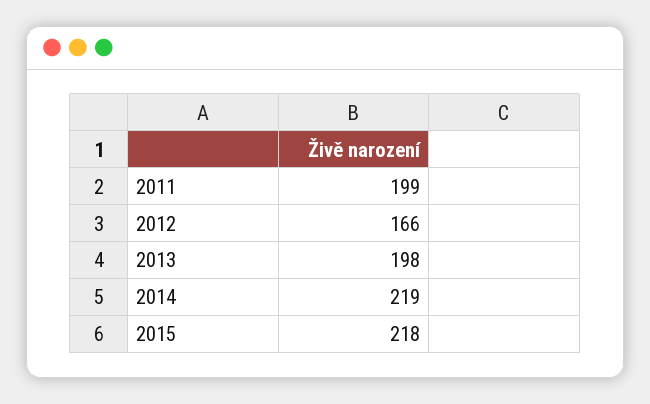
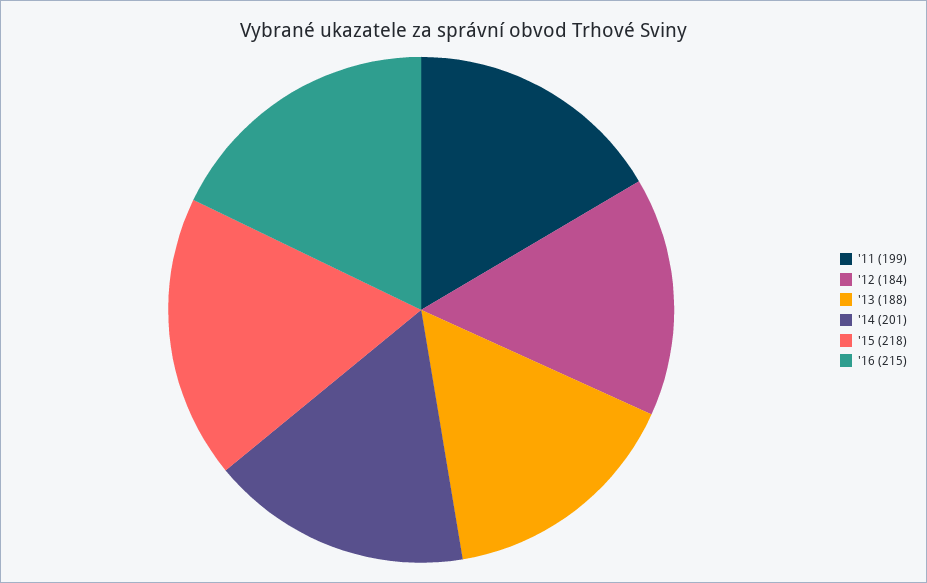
2012: 166 -> 184
2013: 198 -> 188
2014: 219 -> 201
'16: none -> 215

